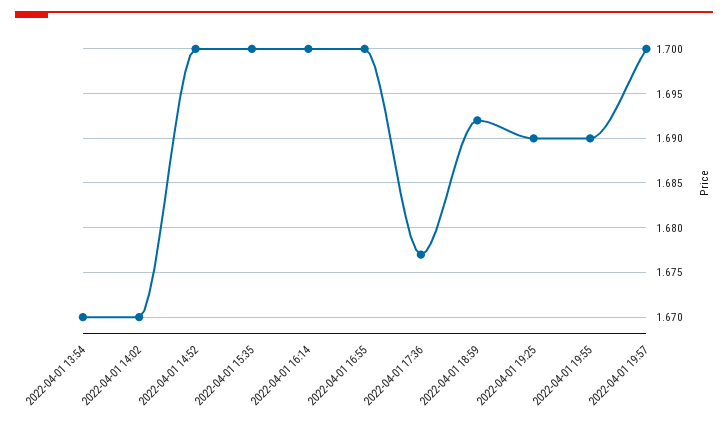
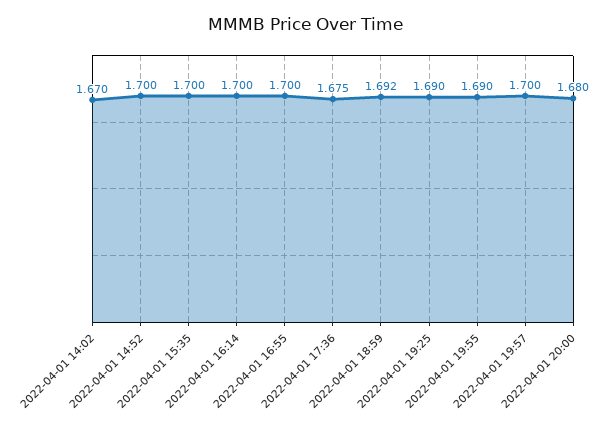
2022-04-01 13:54: 1.67 -> none
2022-04-01 17:36: 1.677 -> 1.675
2022-04-01 20:00: none -> 1.68

